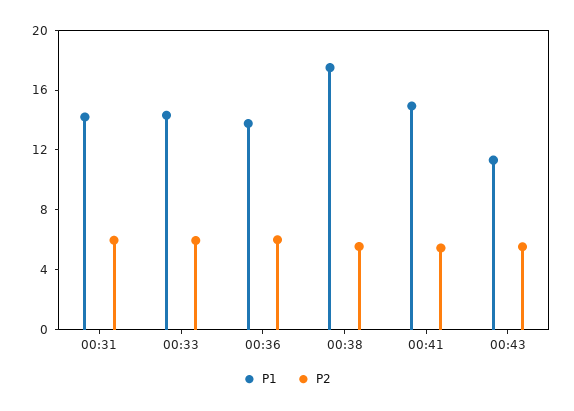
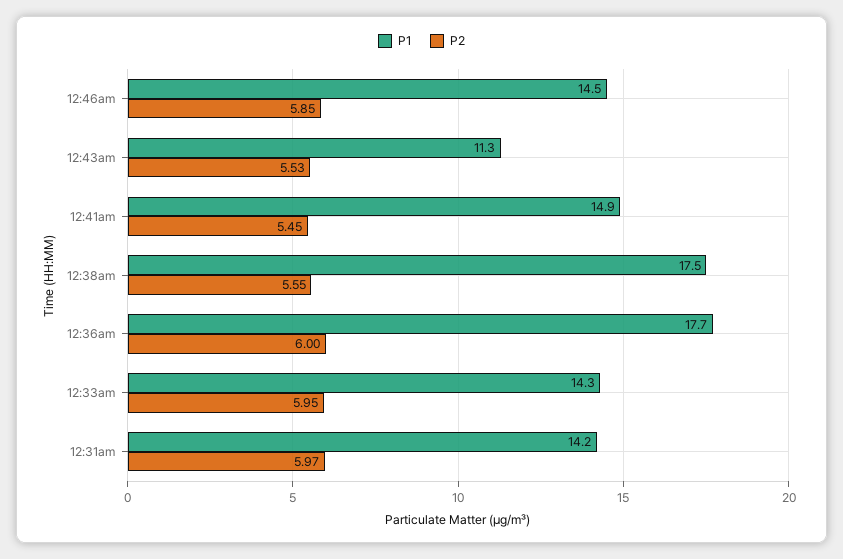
P1, 00:36: 14 -> 17.7
P1, 12:46am: none -> 14.5
P2, 12:46am: none -> 5.85

